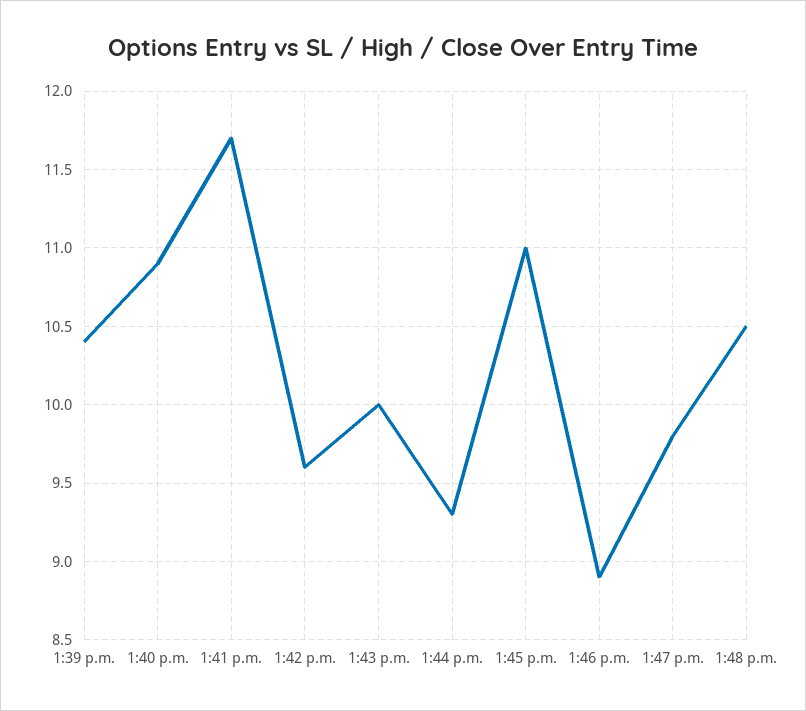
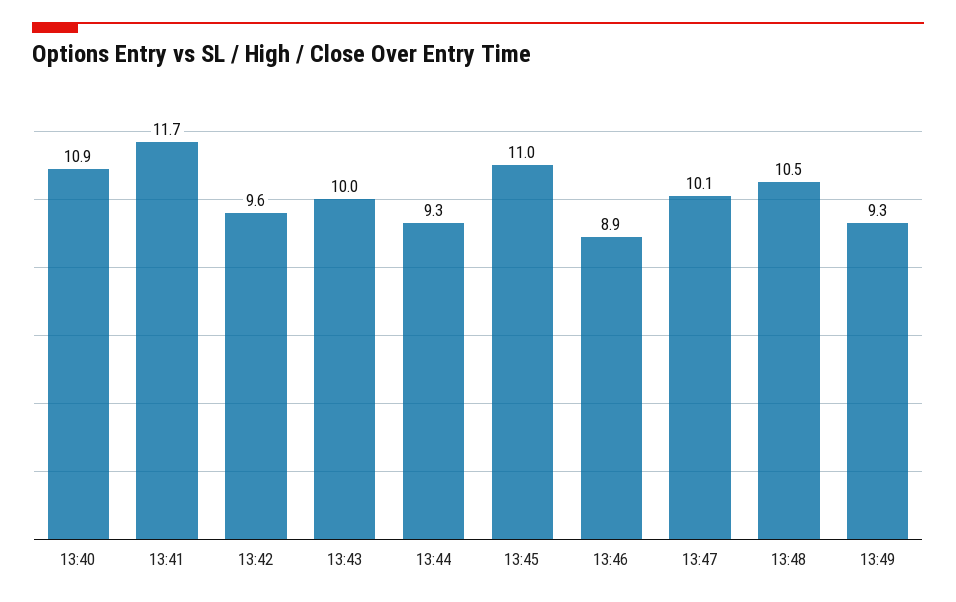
1:39 p.m.: 10.4 -> none
1:47 p.m.: 9.8 -> 10.1
13:49: none -> 9.3

